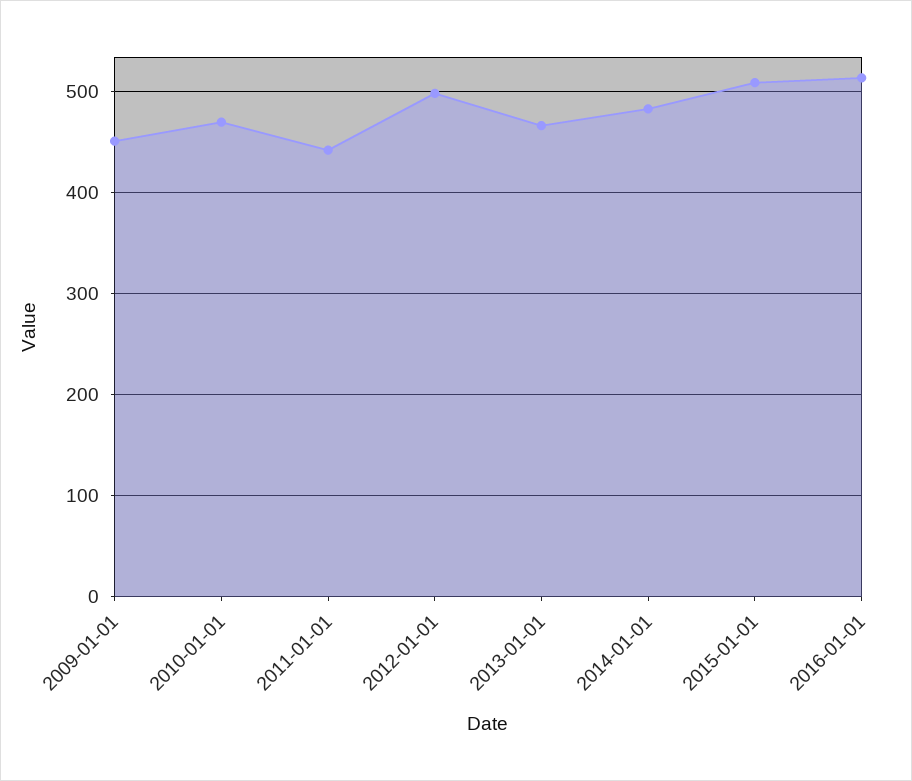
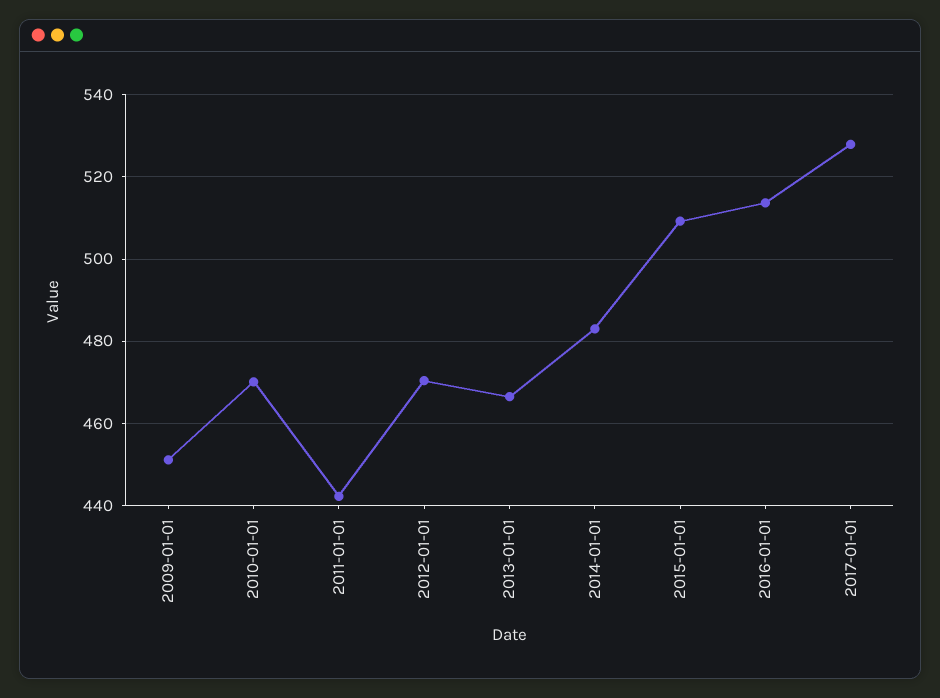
2012-01-01: 500 -> 470
2017-01-01: none -> 528

